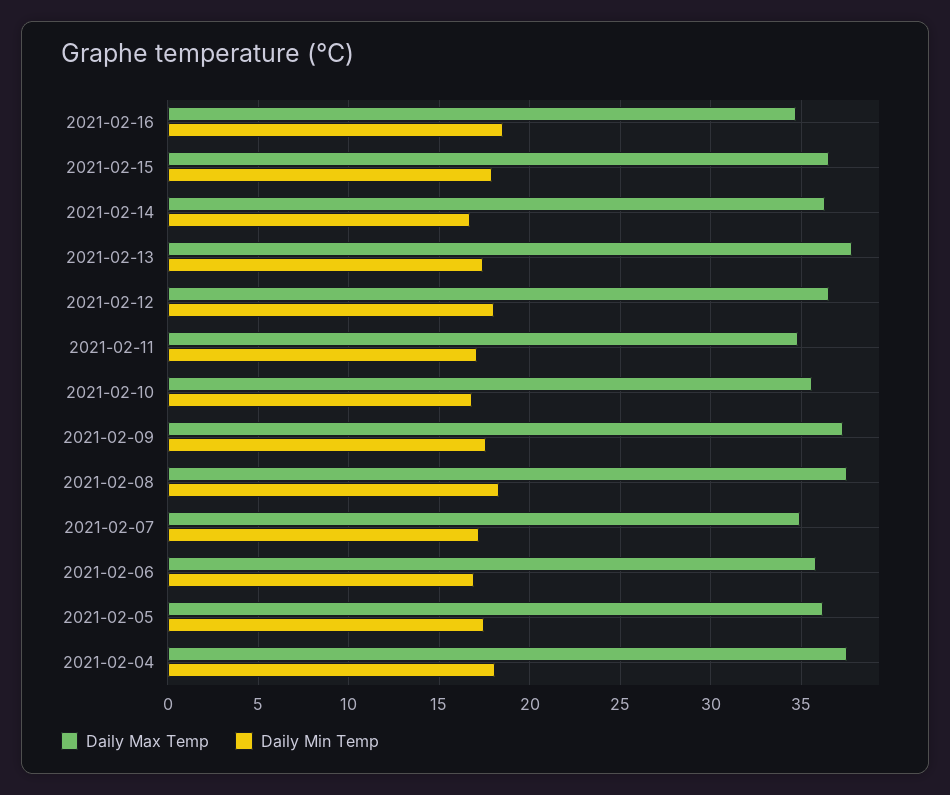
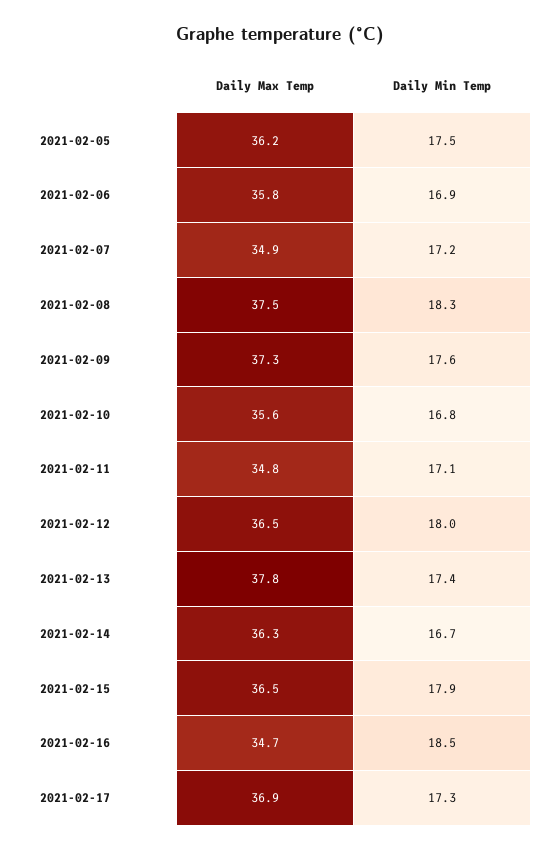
Daily Max Temp, 2021-02-04: 37.5 -> none
Daily Min Temp, 2021-02-04: 18 -> none
Daily Max Temp, 2021-02-17: none -> 36.9
Daily Min Temp, 2021-02-17: none -> 17.3

